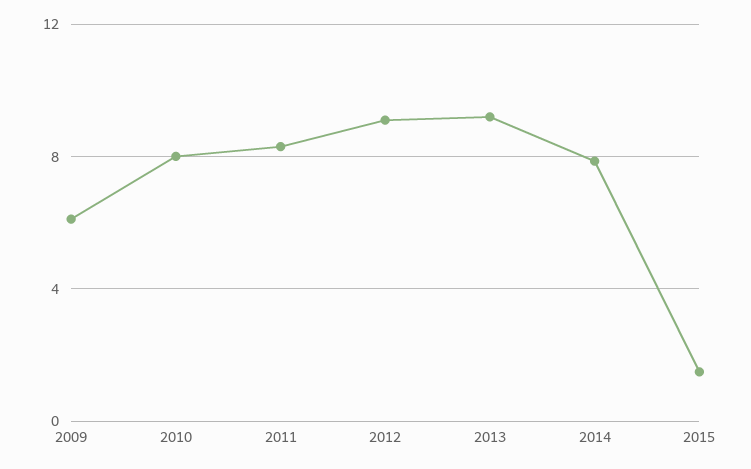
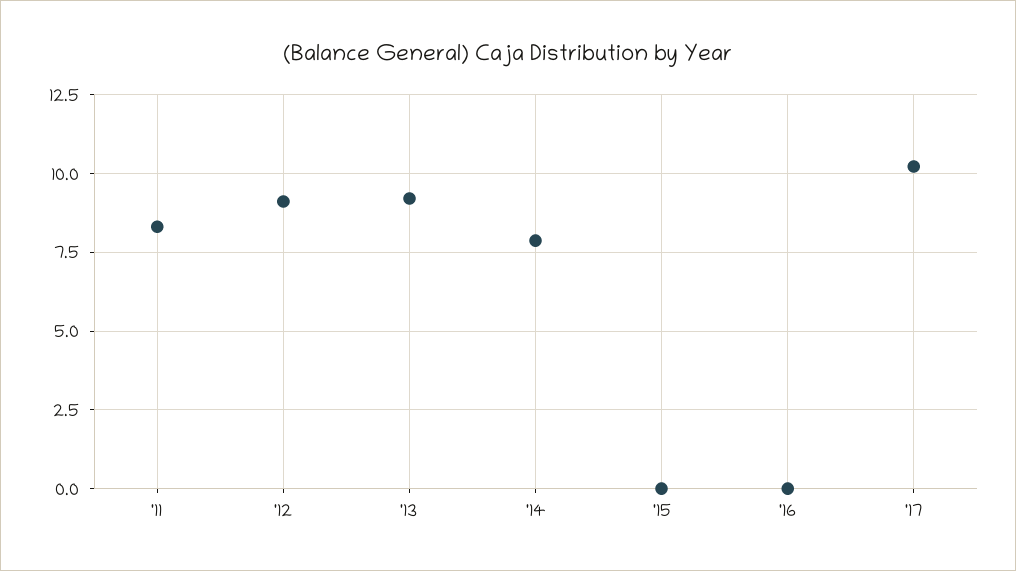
2009: 6 -> none
2010: 8 -> none
2015: 1.5 -> 0
'16: none -> 0
'17: none -> 10.25

